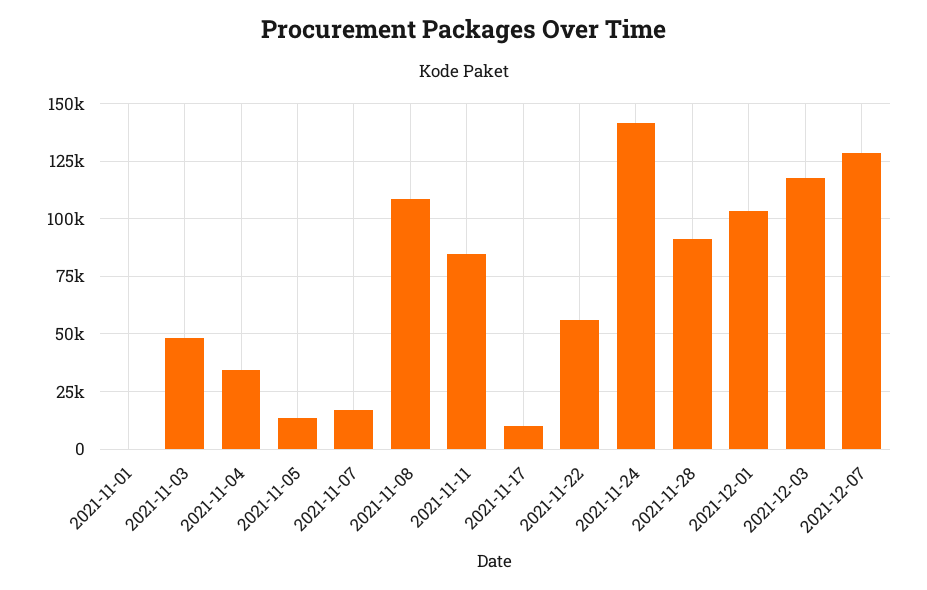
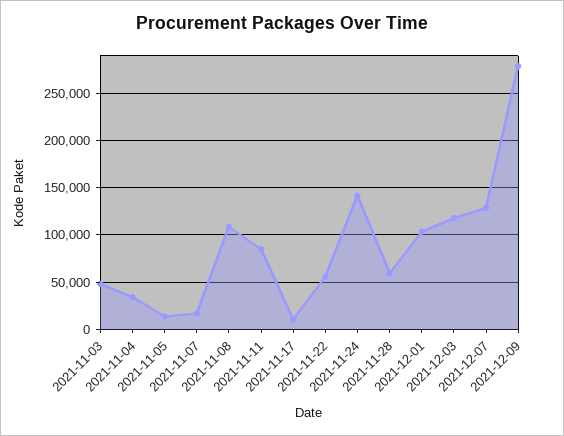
2021-11-01: 0 -> none
2021-11-28: 90000 -> 60000
2021-12-09: none -> 280000

